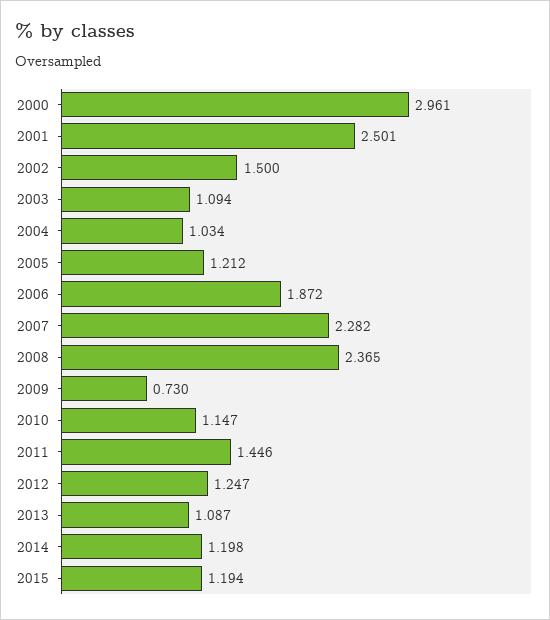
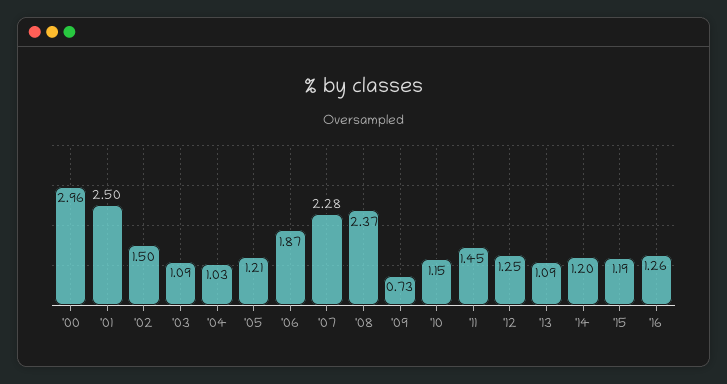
'16: none -> 1.26

